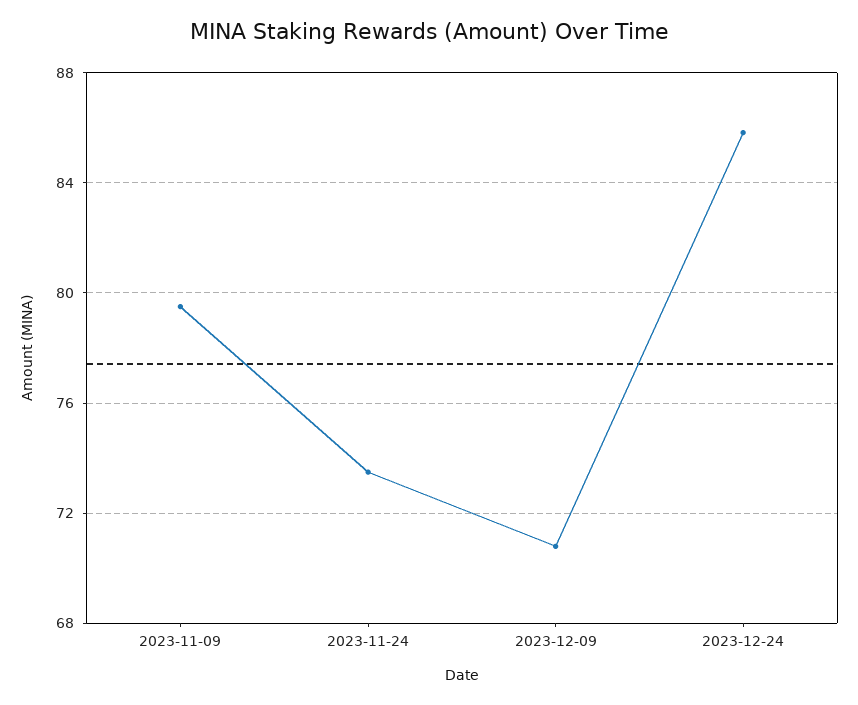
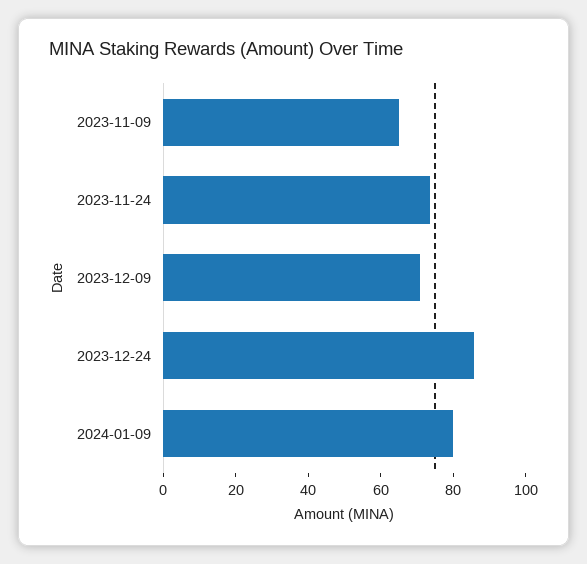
2023-11-09: 79.5 -> 65
2024-01-09: none -> 80

